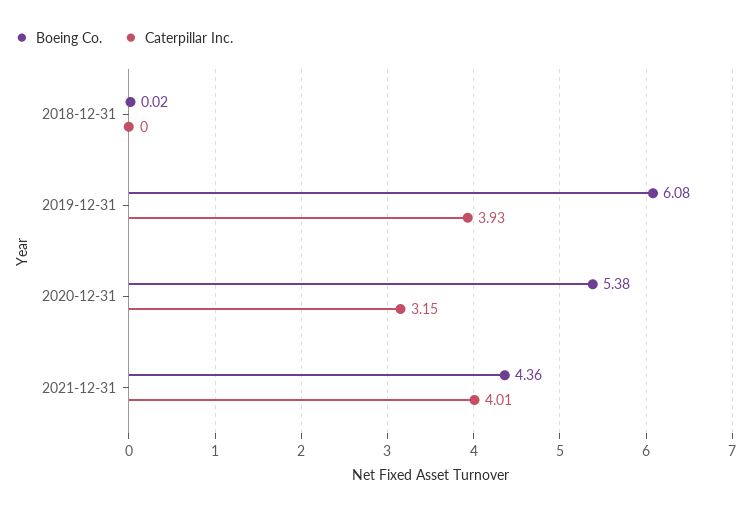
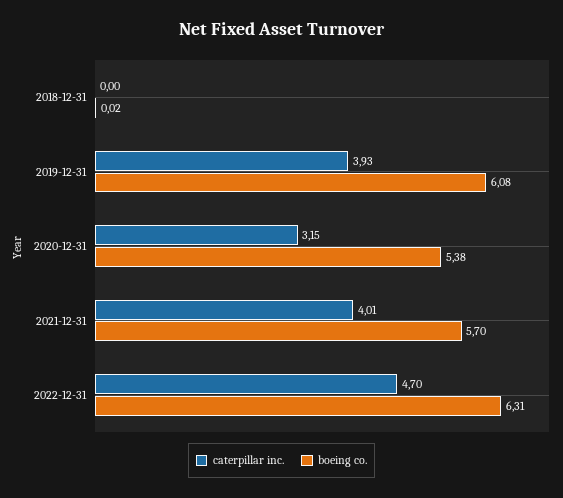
Boeing Co., 2021-12-31: 4.36 -> 5.7
Caterpillar Inc., 2022-12-31: none -> 4.7
Boeing Co., 2022-12-31: none -> 6.31

